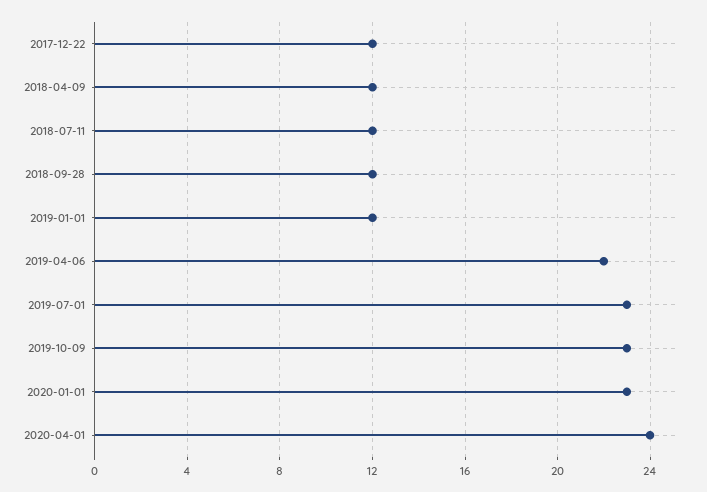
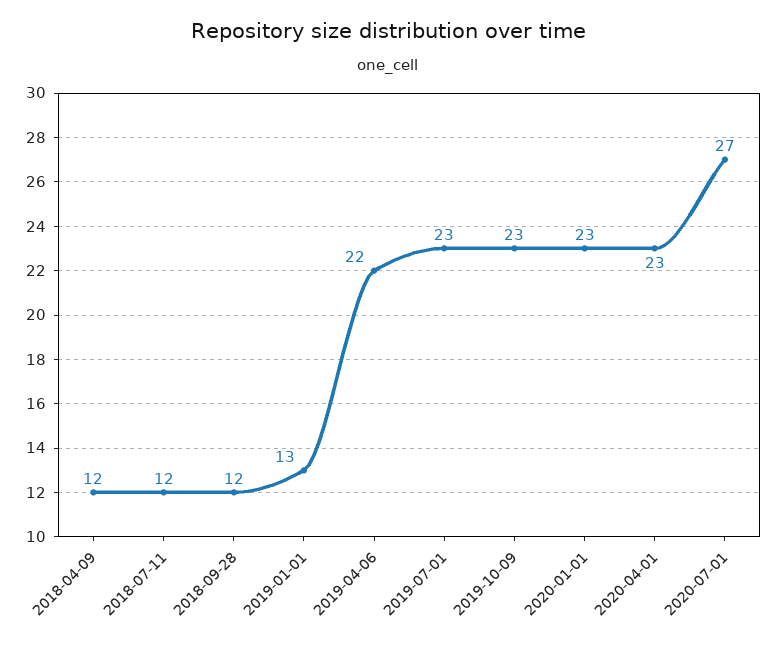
2017-12-22: 12 -> none
2019-01-01: 12 -> 13
2020-04-01: 24 -> 23
2020-07-01: none -> 27

